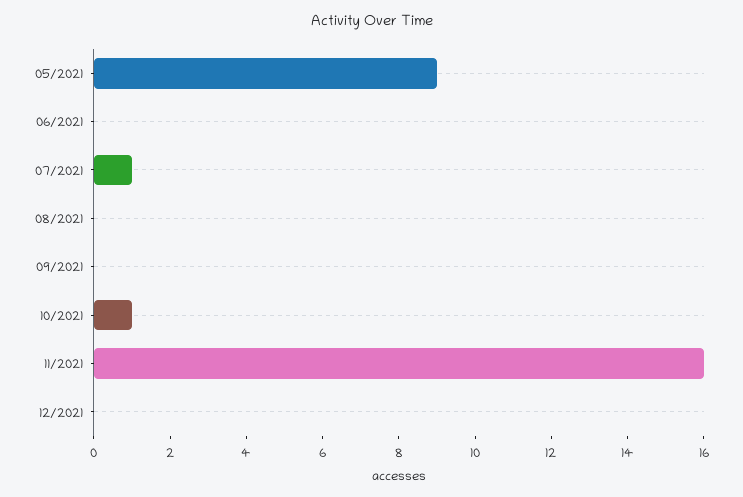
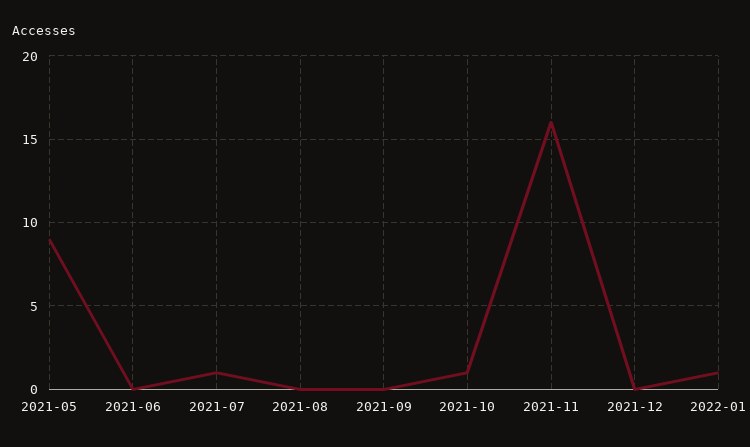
2022-01: none -> 1

